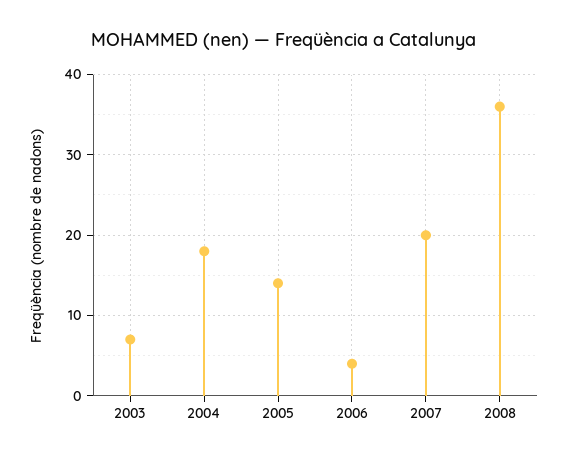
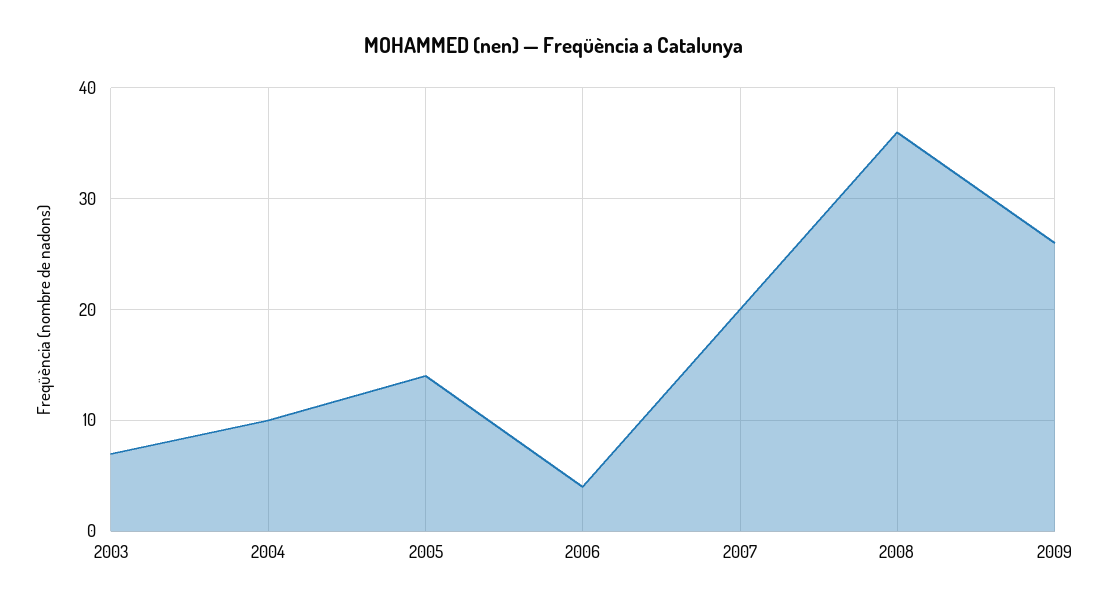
2004: 18 -> 10
2009: none -> 26

